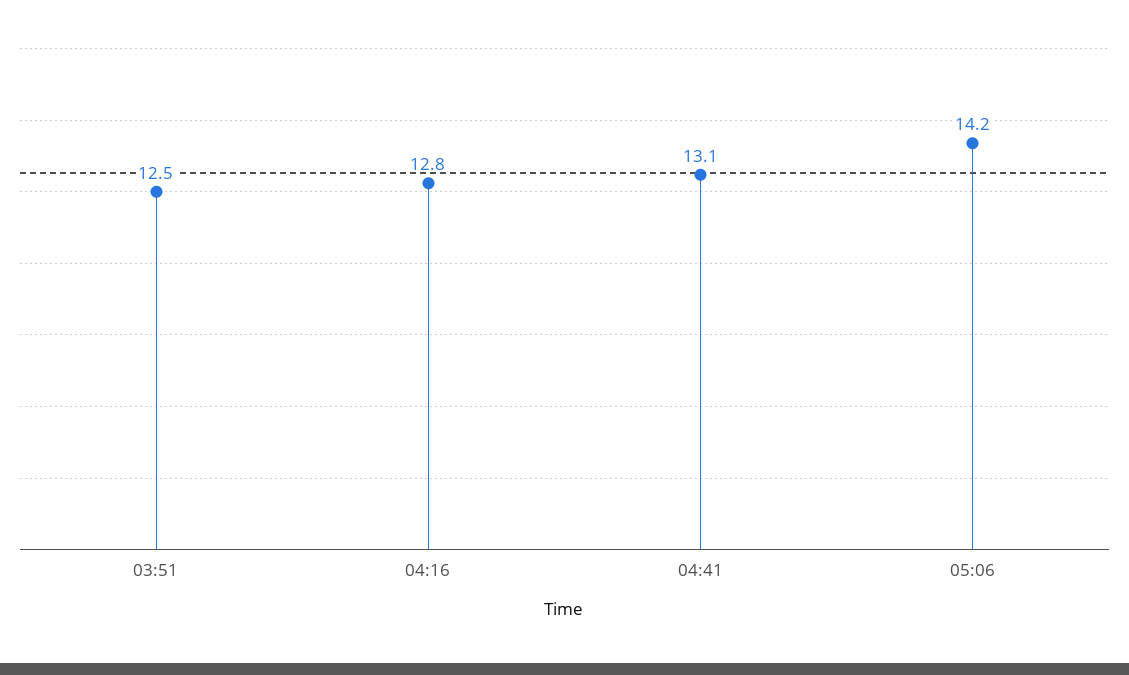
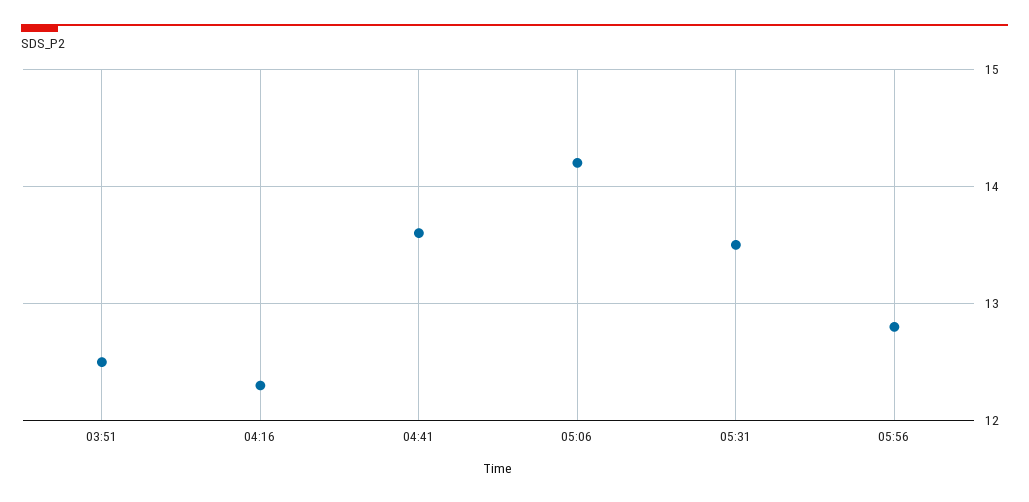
04:16: 12.8 -> 12.3
04:41: 13.1 -> 13.6
05:31: none -> 13.5
05:56: none -> 12.8

